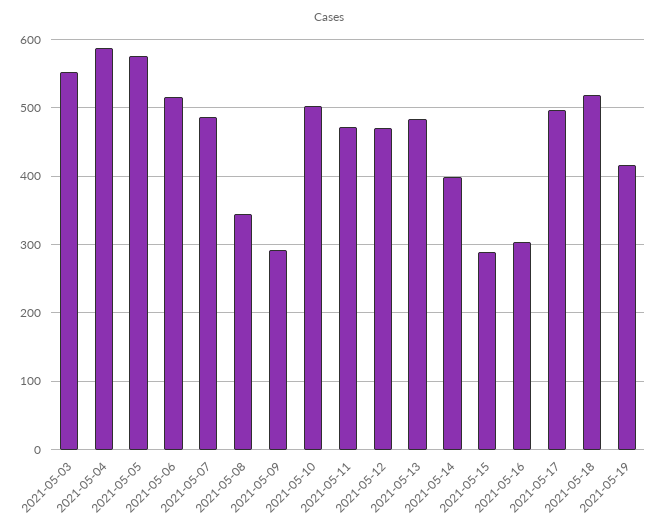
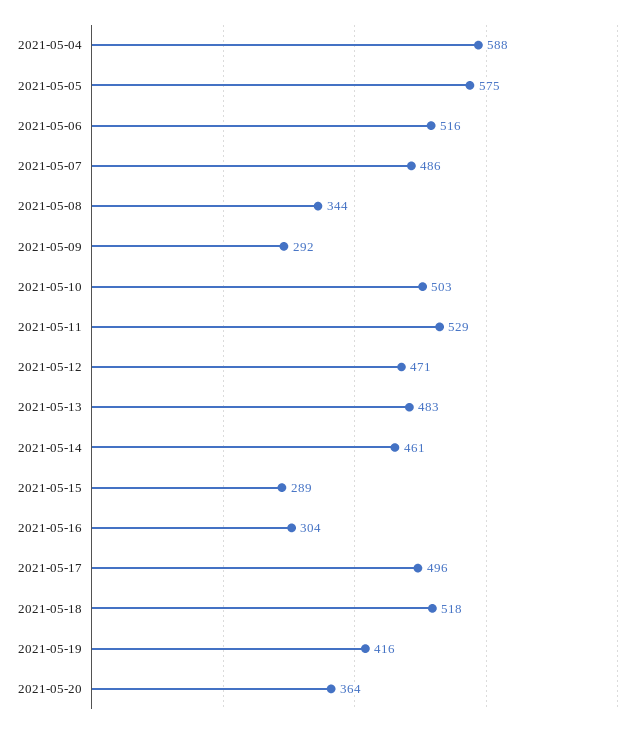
2021-05-03: 550 -> none
2021-05-11: 470 -> 529
2021-05-14: 400 -> 461
2021-05-20: none -> 364

